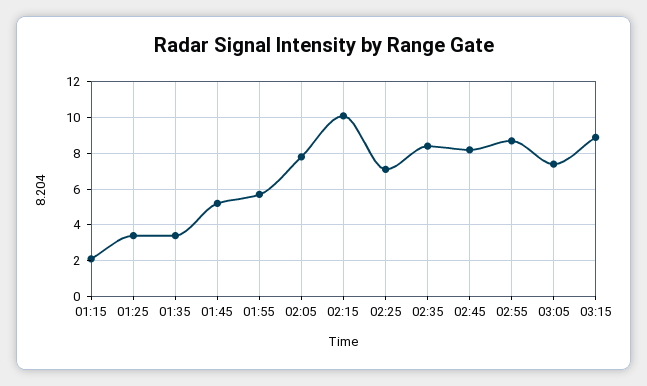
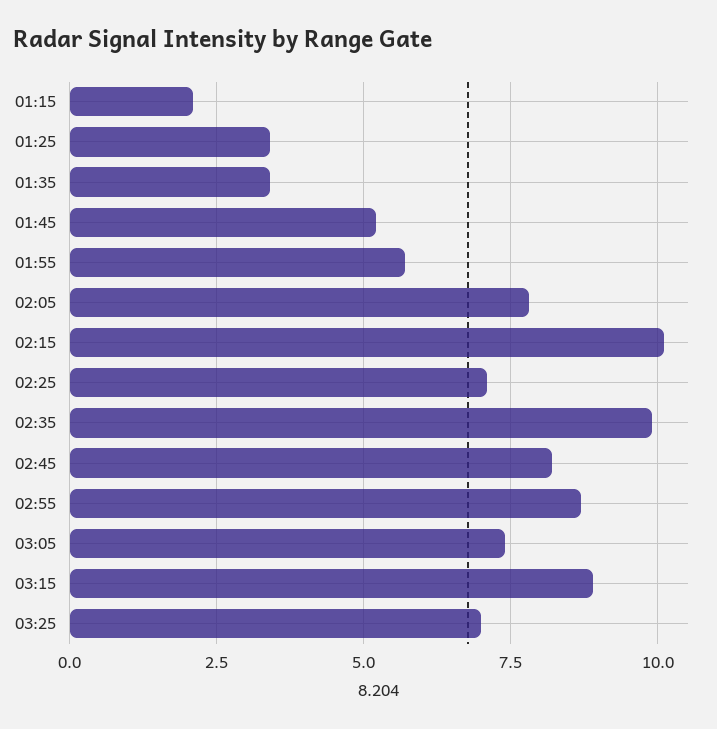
02:35: 8.5 -> 10
03:25: none -> 7

